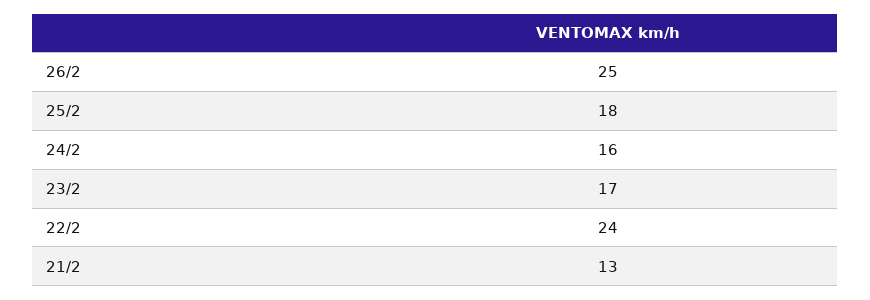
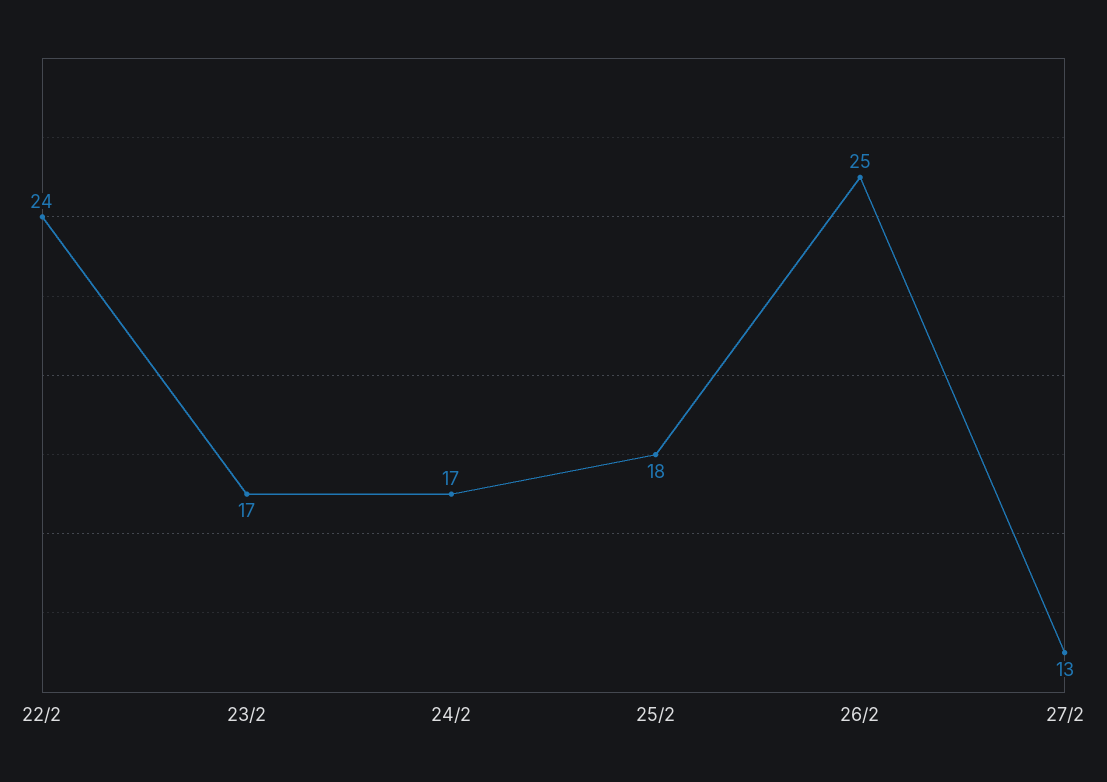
24/2: 16 -> 17
21/2: 13 -> none
27/2: none -> 13

